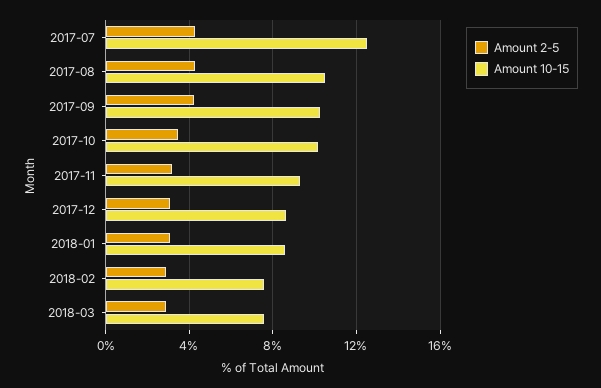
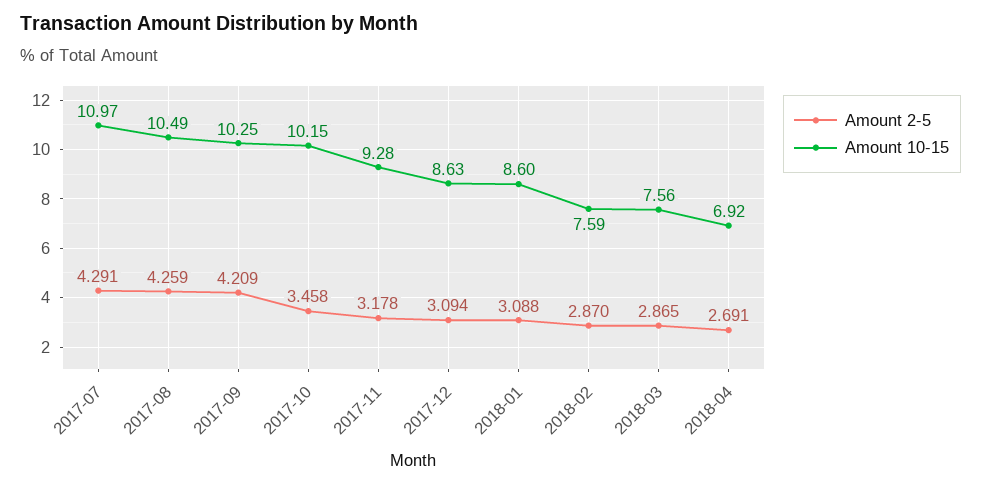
Amount 10-15, 2017-07: 12.5 -> 10.97
Amount 2-5, 2018-04: none -> 2.691
Amount 10-15, 2018-04: none -> 6.92

